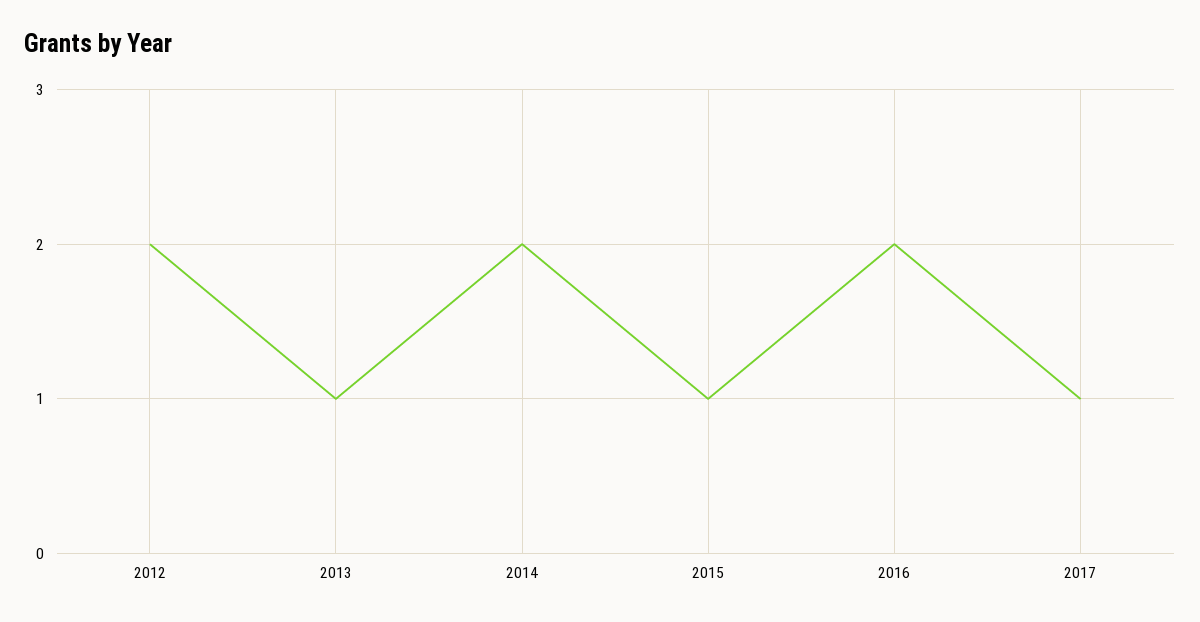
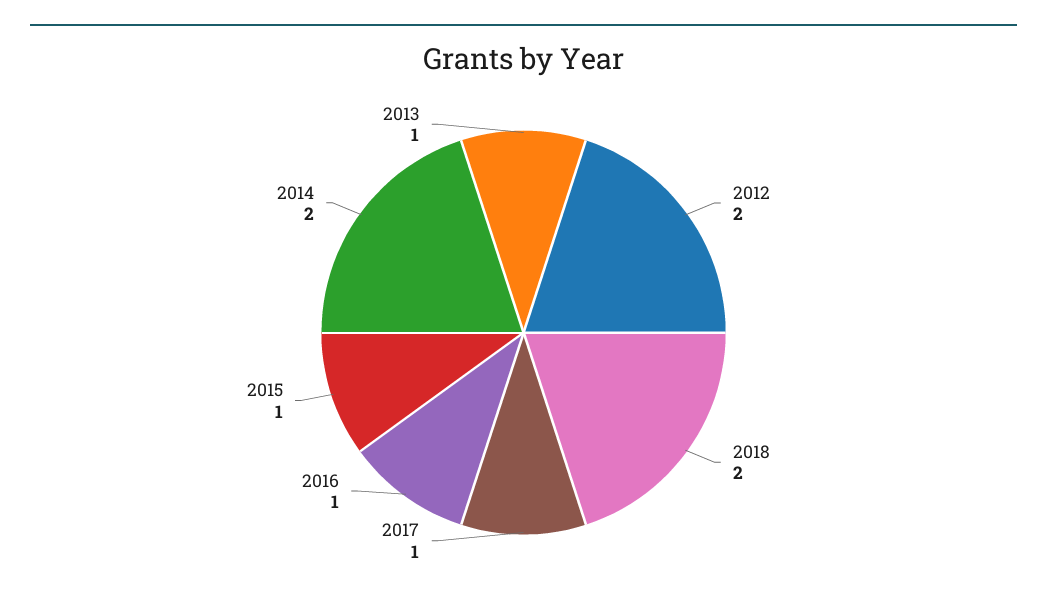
2016: 2 -> 1
2018: none -> 2

